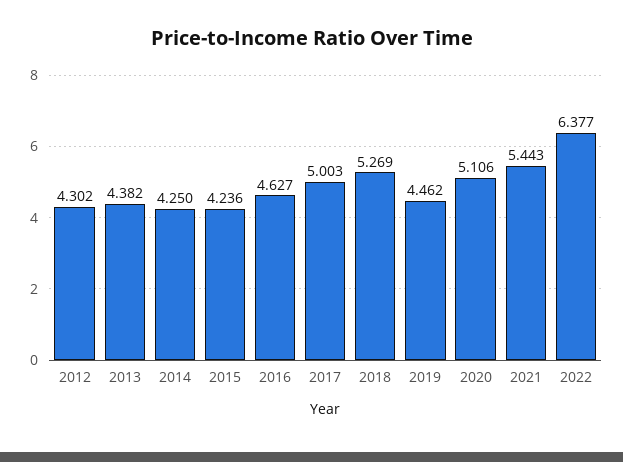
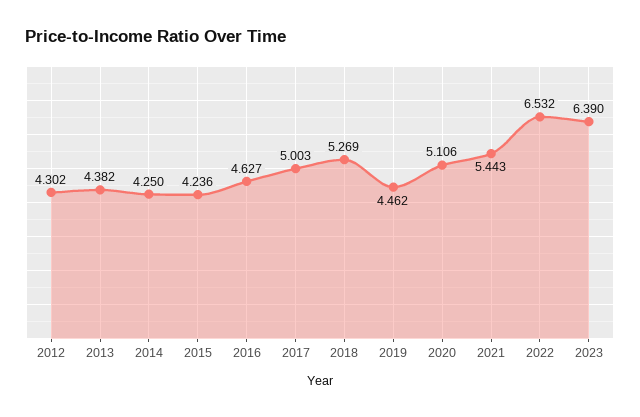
2022: 6.377 -> 6.532
2023: none -> 6.39

